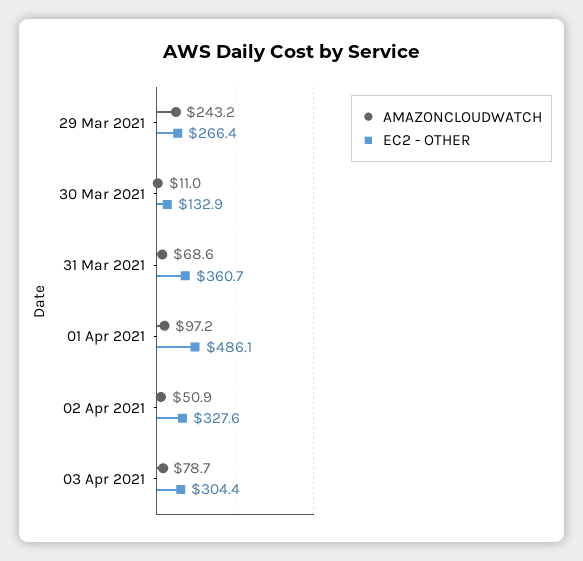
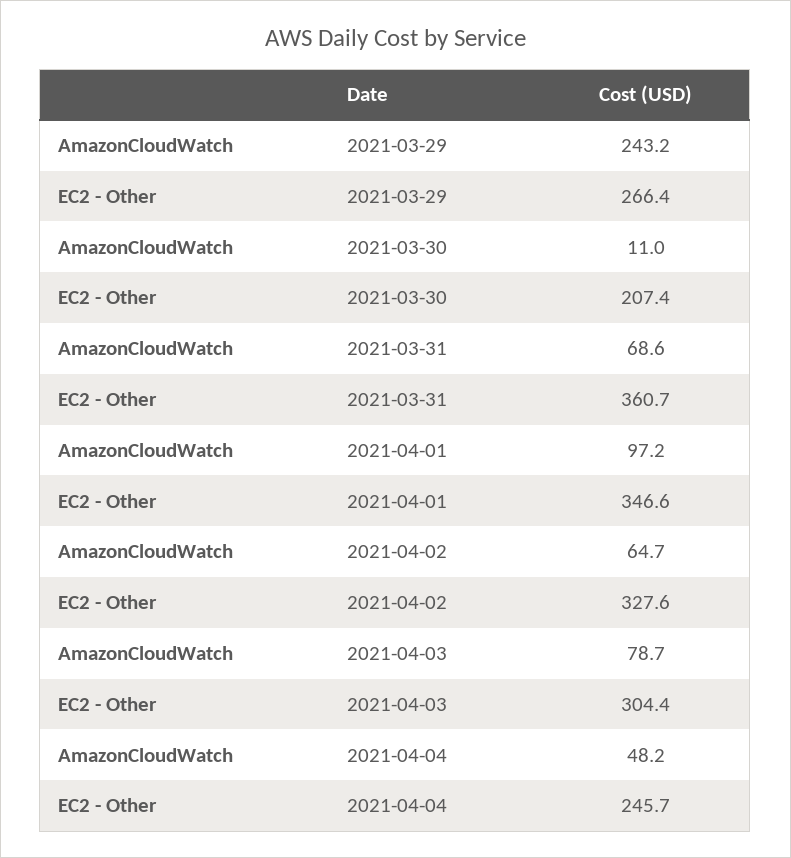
EC2 - OTHER, 30 Mar 2021: 132.9 -> 207.4
EC2 - OTHER, 01 Apr 2021: 486.1 -> 346.6
AMAZONCLOUDWATCH, 02 Apr 2021: 50.9 -> 64.7
AMAZONCLOUDWATCH, 2021-04-04: none -> 48.2
EC2 - OTHER, 2021-04-04: none -> 245.7

